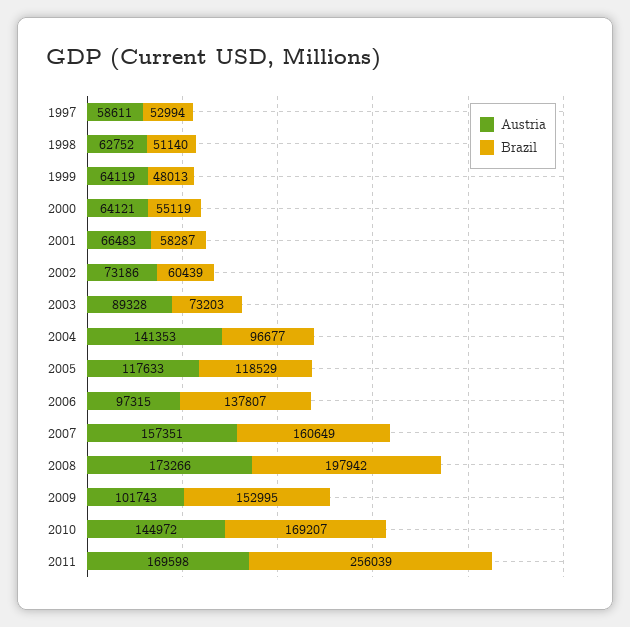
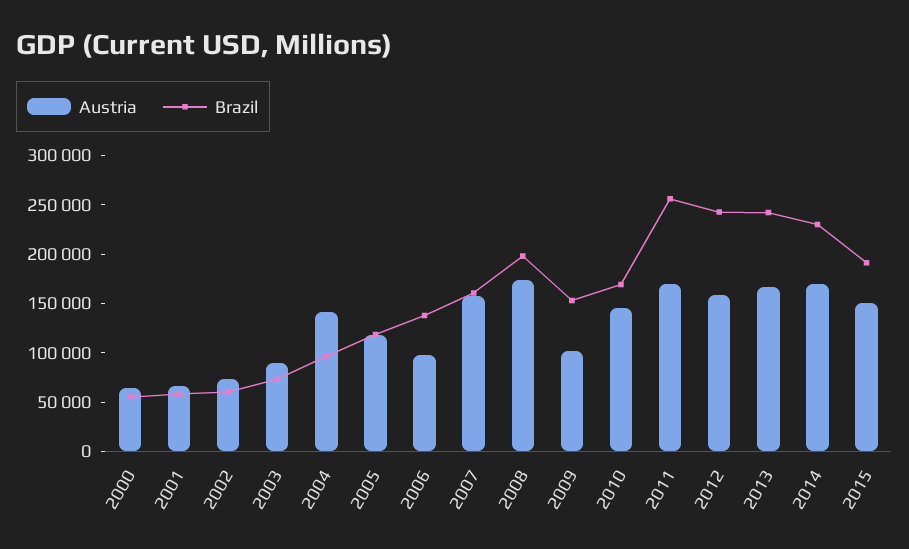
Austria, 1997: 58611 -> none
Brazil, 1997: 52994 -> none
Austria, 1998: 62752 -> none
Brazil, 1998: 51140 -> none
Austria, 1999: 64119 -> none
Brazil, 1999: 48013 -> none
Austria, 2012: none -> 160000
Brazil, 2012: none -> 240000
Austria, 2013: none -> 170000
Brazil, 2013: none -> 240000
Austria, 2014: none -> 170000
Brazil, 2014: none -> 230000
Austria, 2015: none -> 150000
Brazil, 2015: none -> 190000

